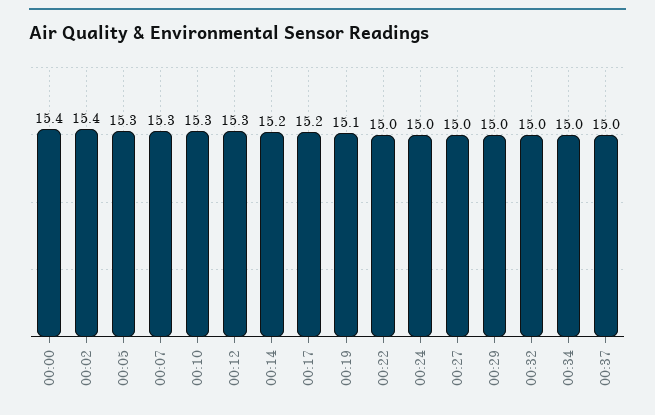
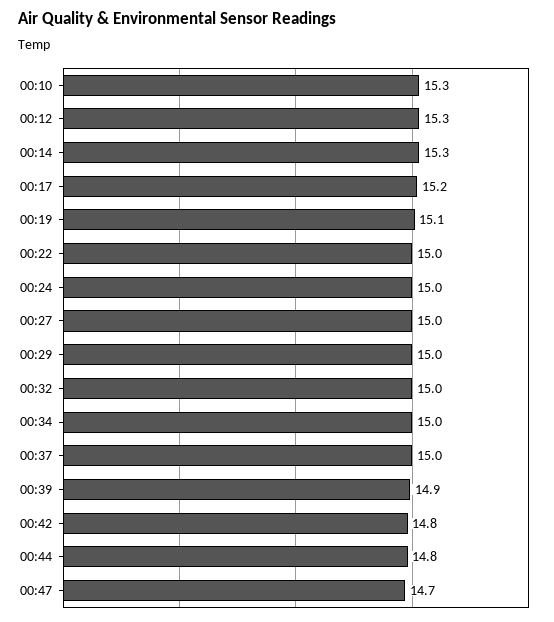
00:00: 15.4 -> none
00:02: 15.4 -> none
00:05: 15.3 -> none
00:07: 15.3 -> none
00:14: 15.2 -> 15.3
00:39: none -> 14.9
00:42: none -> 14.8
00:44: none -> 14.8
00:47: none -> 14.7

